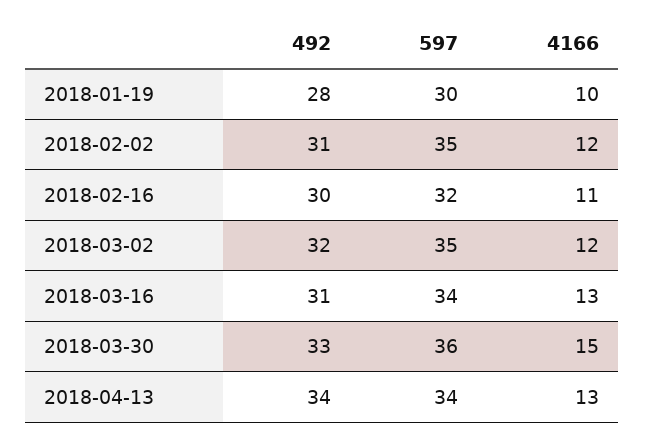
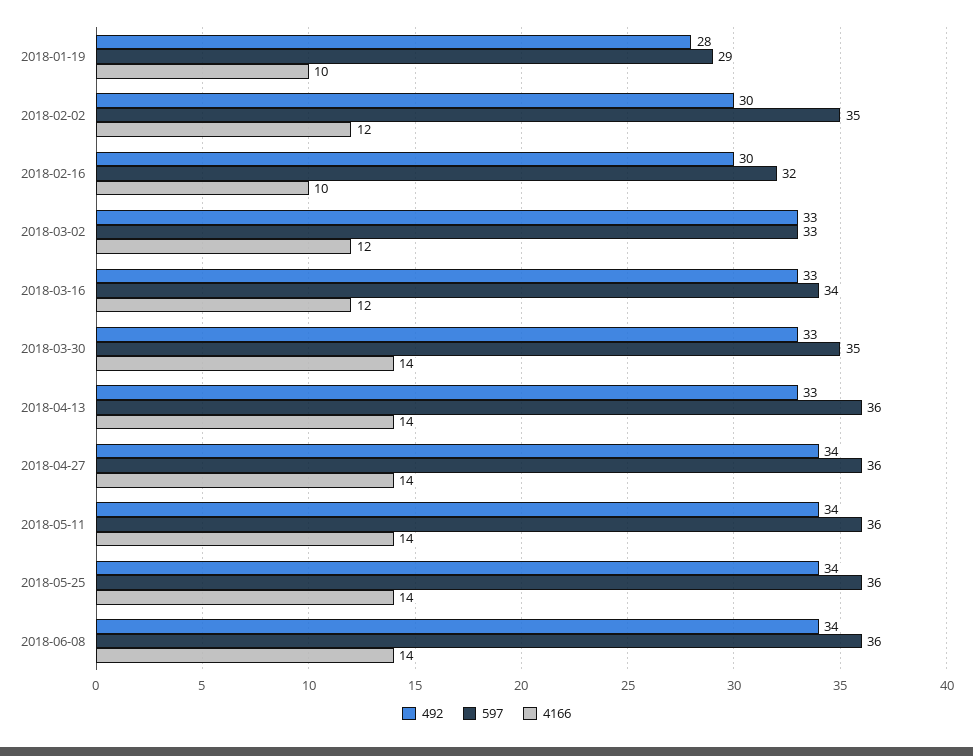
597, 2018-01-19: 30 -> 29
492, 2018-02-02: 31 -> 30
4166, 2018-02-16: 11 -> 10
492, 2018-03-02: 32 -> 33
597, 2018-03-02: 35 -> 33
492, 2018-03-16: 31 -> 33
4166, 2018-03-16: 13 -> 12
597, 2018-03-30: 36 -> 35
4166, 2018-03-30: 15 -> 14
492, 2018-04-13: 34 -> 33
597, 2018-04-13: 34 -> 36
4166, 2018-04-13: 13 -> 14
492, 2018-04-27: none -> 34
597, 2018-04-27: none -> 36
4166, 2018-04-27: none -> 14
492, 2018-05-11: none -> 34
597, 2018-05-11: none -> 36
4166, 2018-05-11: none -> 14
492, 2018-05-25: none -> 34
597, 2018-05-25: none -> 36
4166, 2018-05-25: none -> 14
492, 2018-06-08: none -> 34
597, 2018-06-08: none -> 36
4166, 2018-06-08: none -> 14

